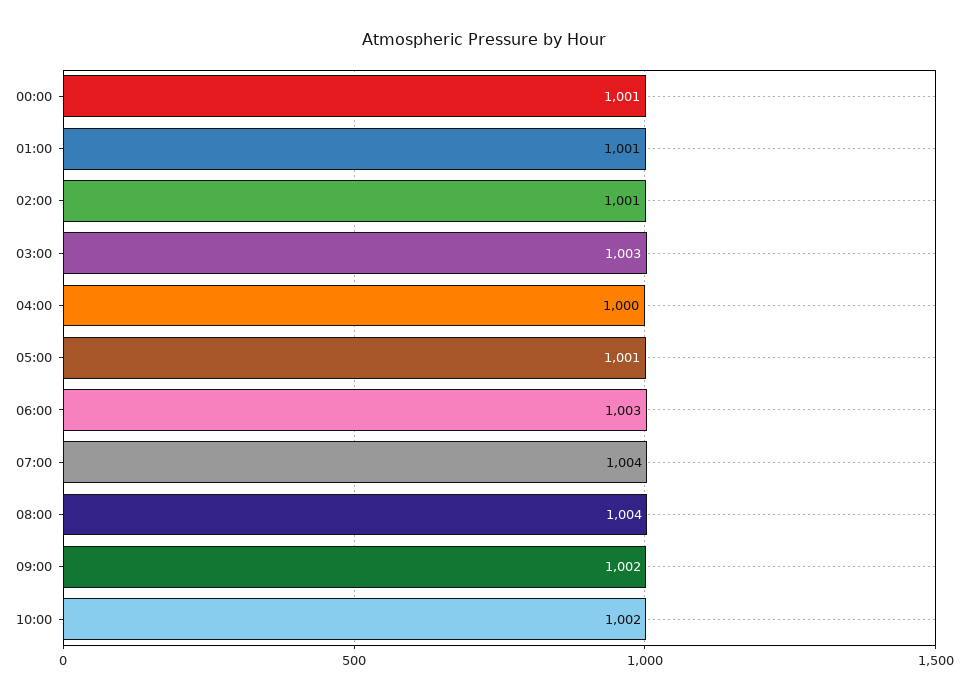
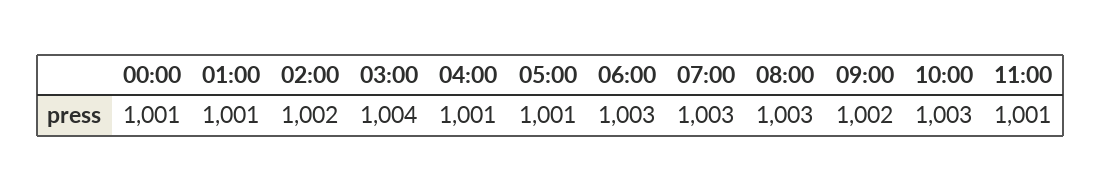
02:00: 1001 -> 1002
03:00: 1003 -> 1004
04:00: 1000 -> 1001
07:00: 1004 -> 1003
08:00: 1004 -> 1003
10:00: 1002 -> 1003
11:00: none -> 1001

